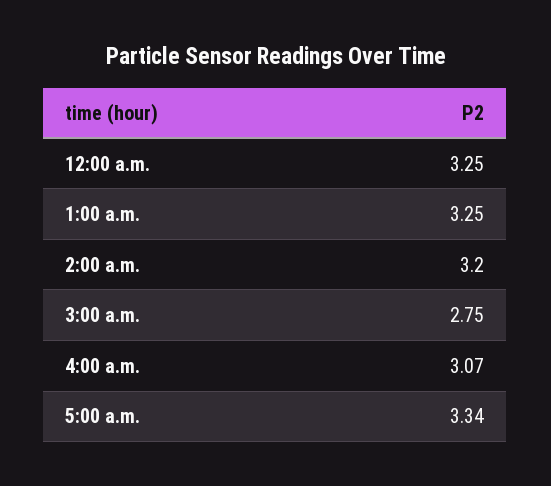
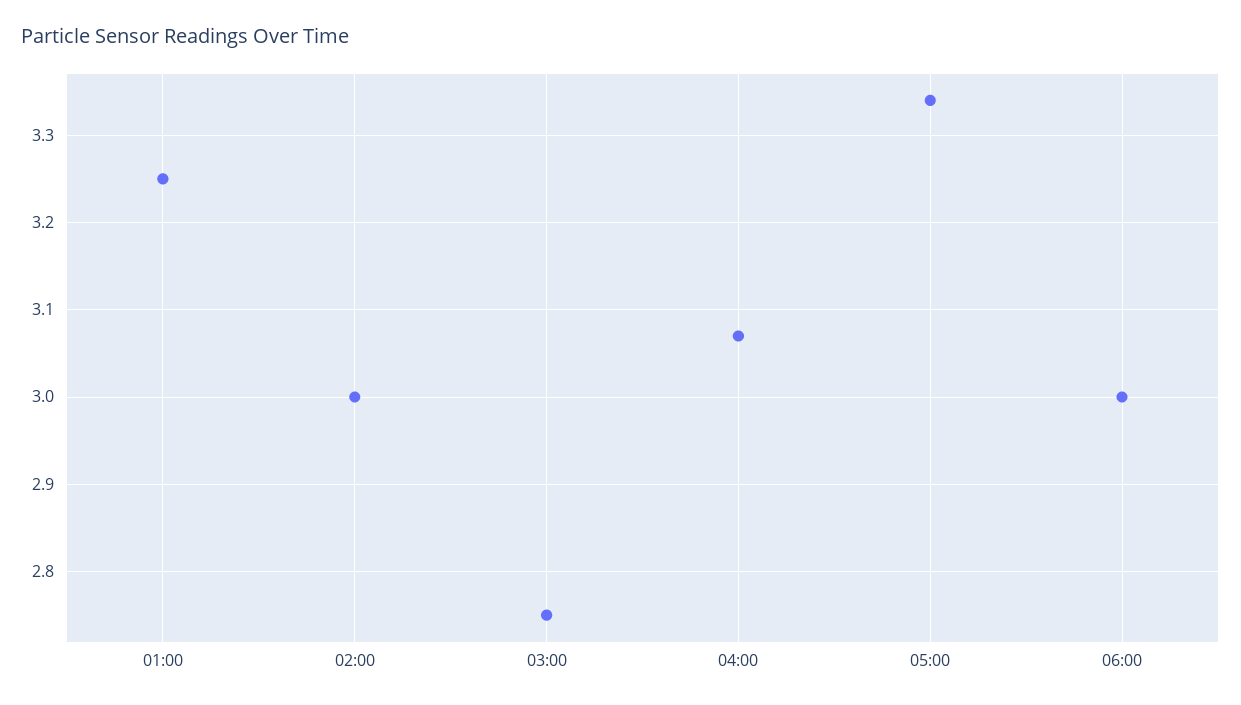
12:00 a.m.: 3.25 -> none
2:00 a.m.: 3.2 -> 3
06:00: none -> 3

